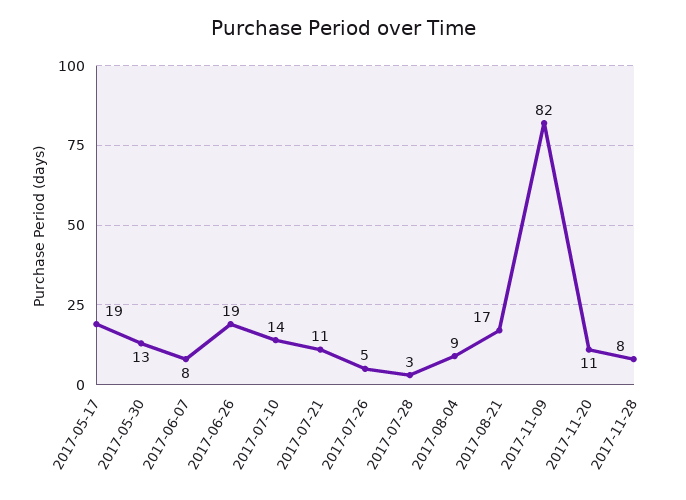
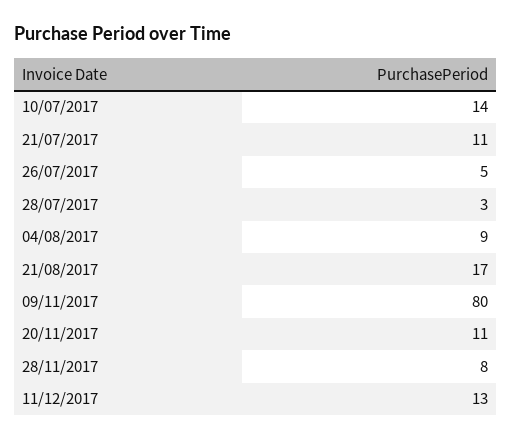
2017-05-17: 19 -> none
2017-05-30: 13 -> none
2017-06-07: 8 -> none
2017-06-26: 19 -> none
2017-11-09: 82 -> 80
11/12/2017: none -> 13

